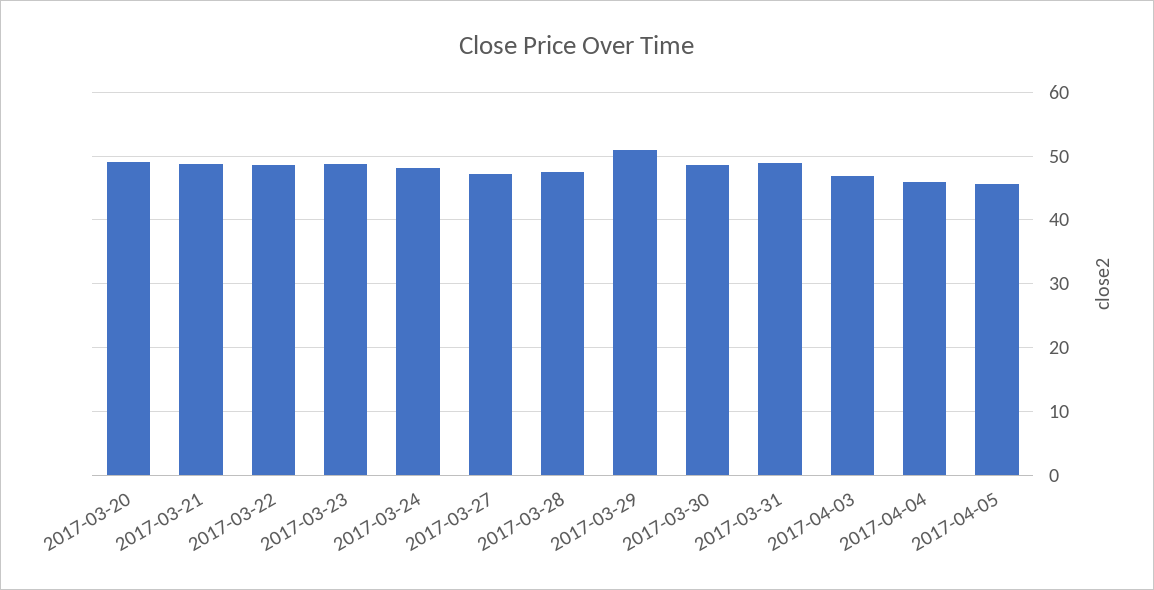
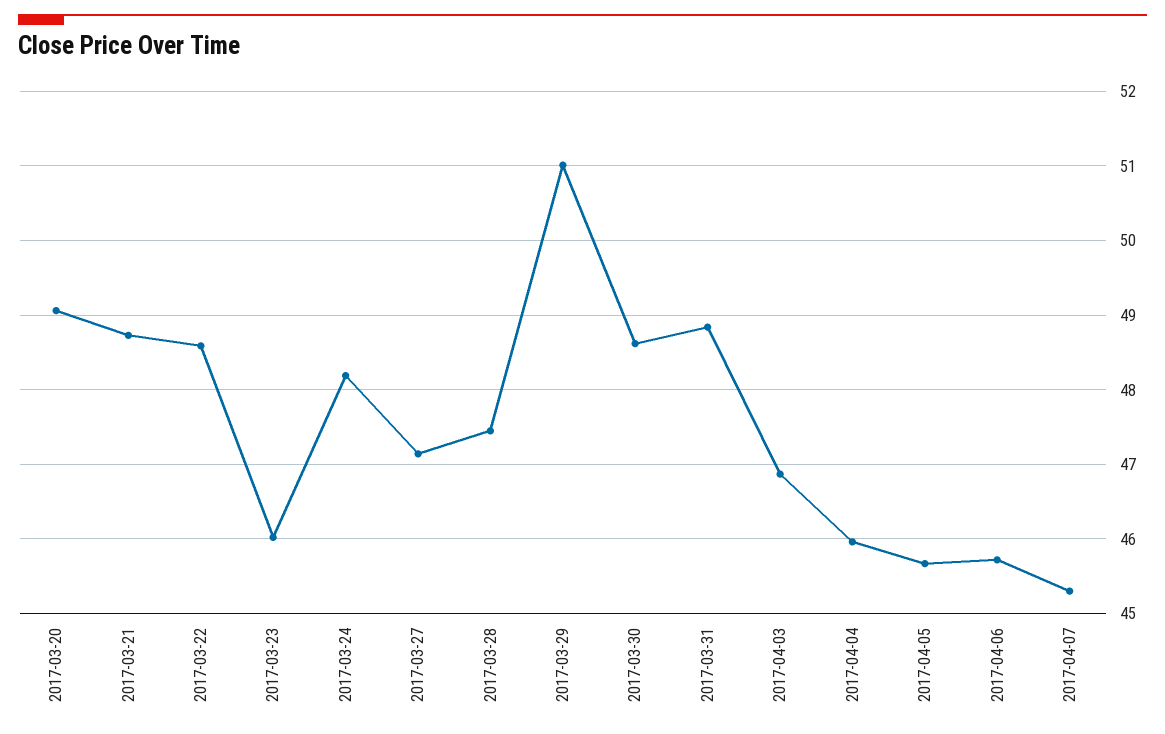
2017-03-23: 49 -> 46
2017-04-06: none -> 45.7
2017-04-07: none -> 45.3

